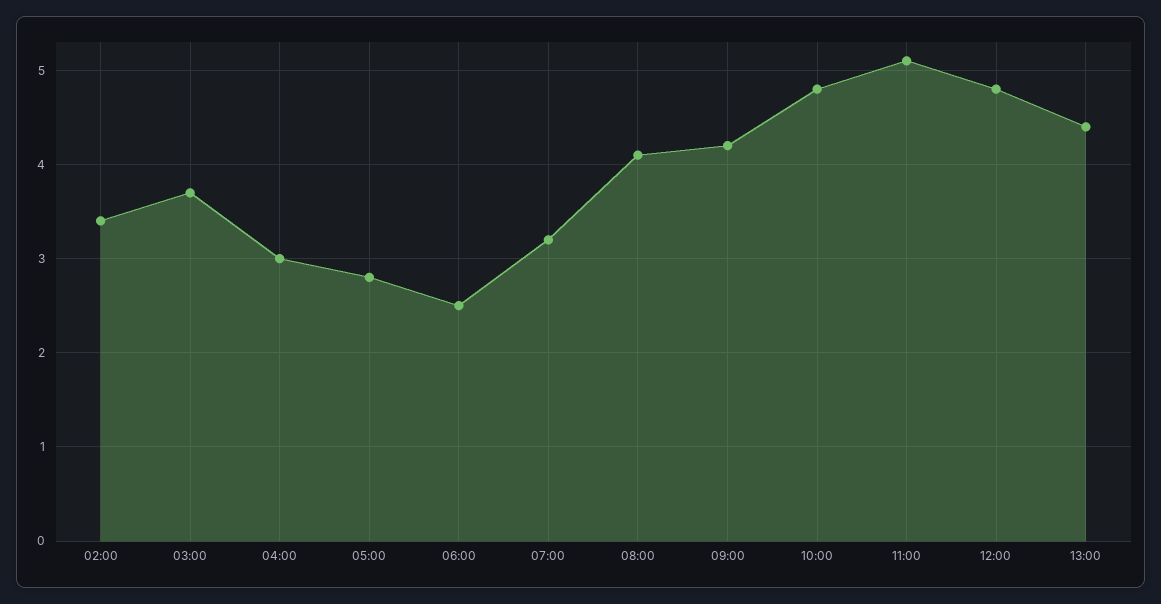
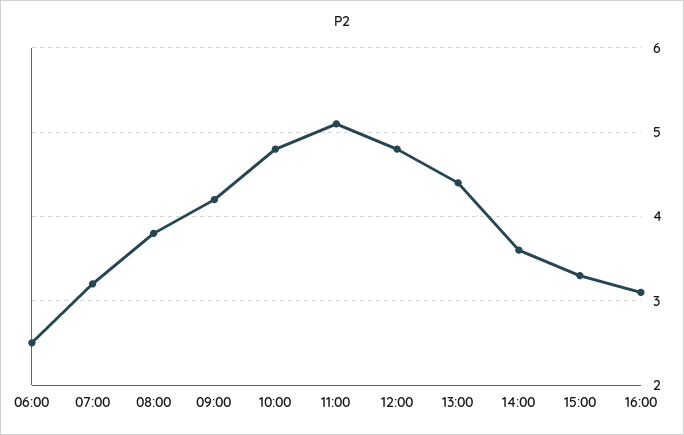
02:00: 3.4 -> none
03:00: 3.7 -> none
04:00: 3 -> none
05:00: 2.8 -> none
08:00: 4.1 -> 3.8
14:00: none -> 3.6
15:00: none -> 3.3
16:00: none -> 3.1

